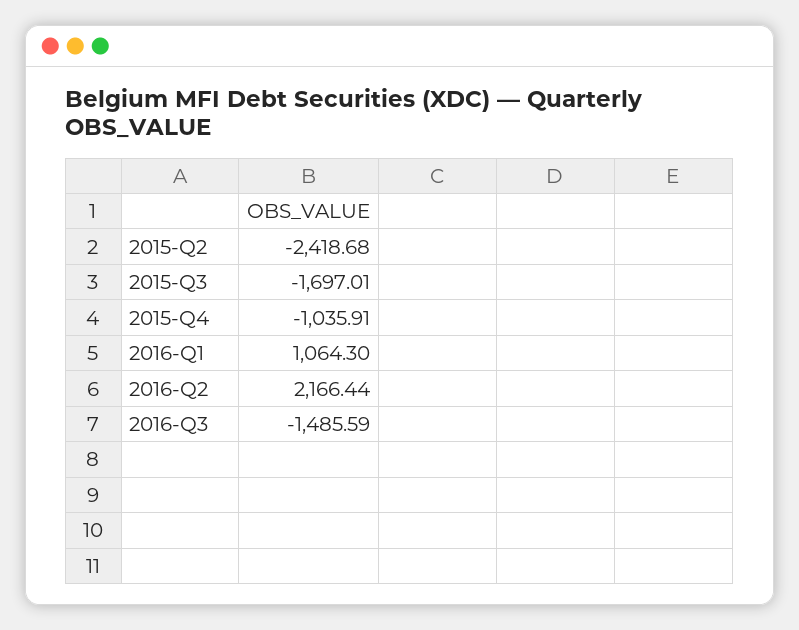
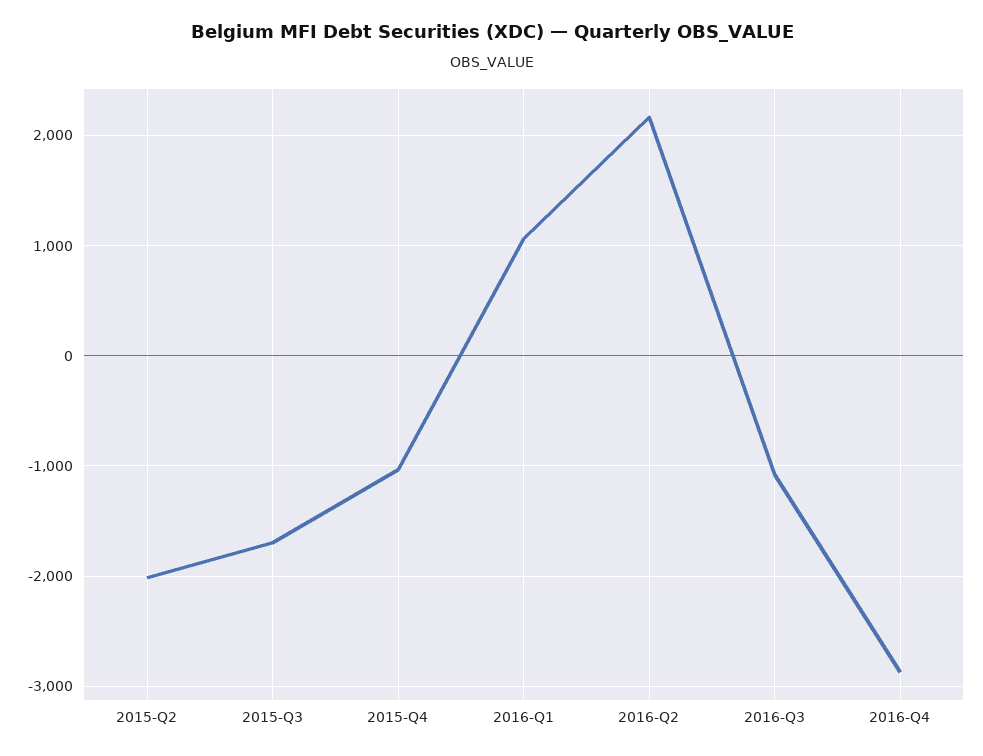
2015-Q2: -2418.68 -> -2000
2016-Q3: -1485.59 -> -1100
2016-Q4: none -> -2900

